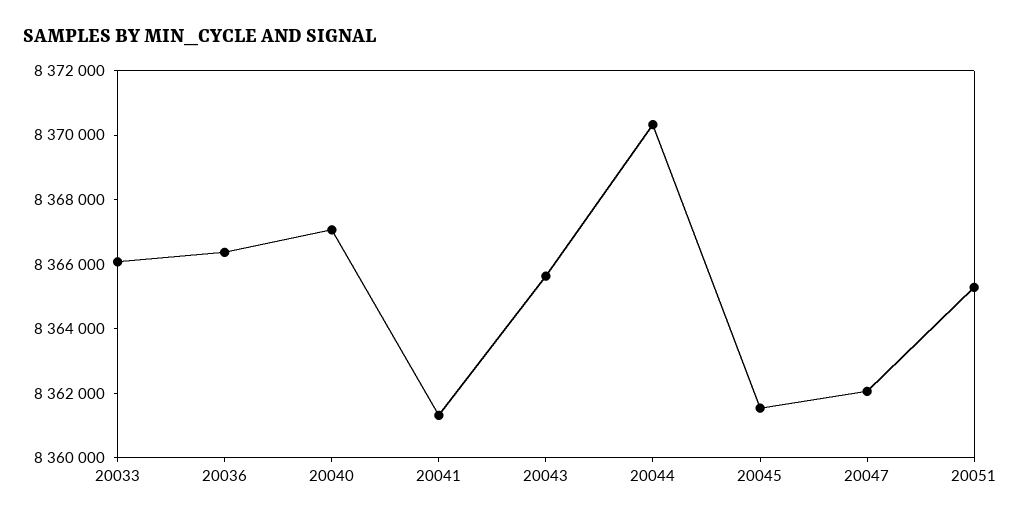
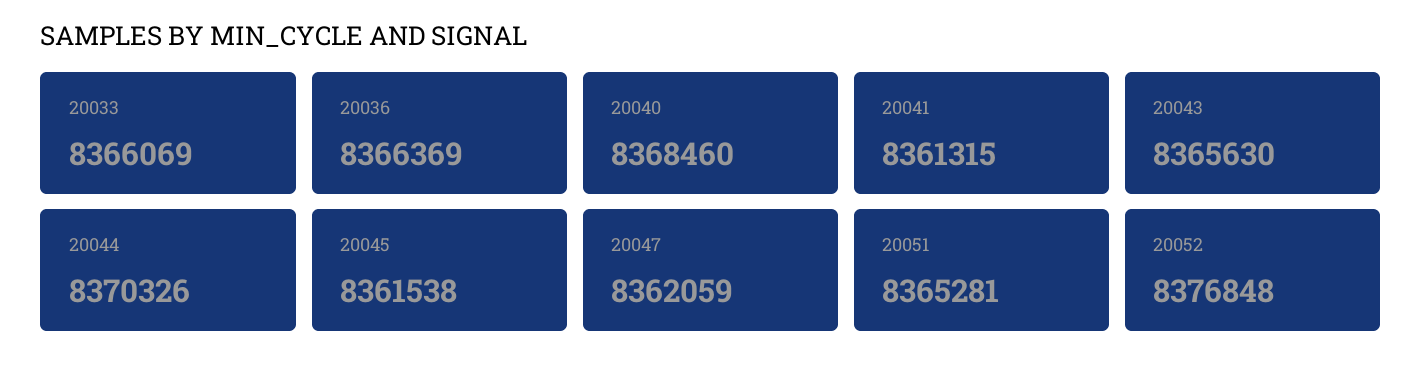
20040: 8367000 -> 8368460
20052: none -> 8376848

